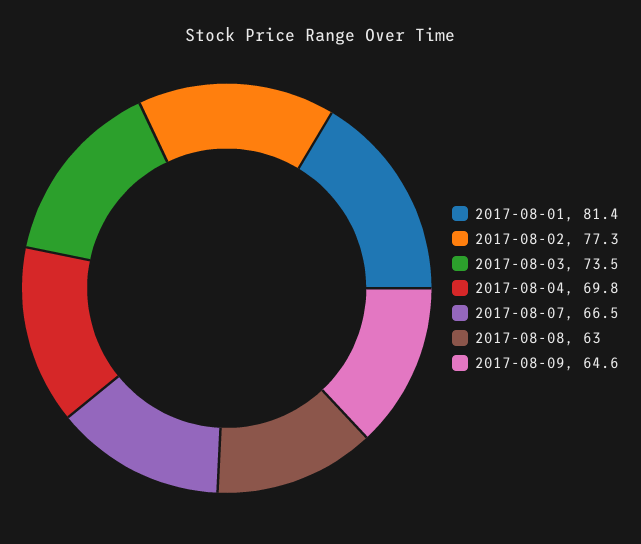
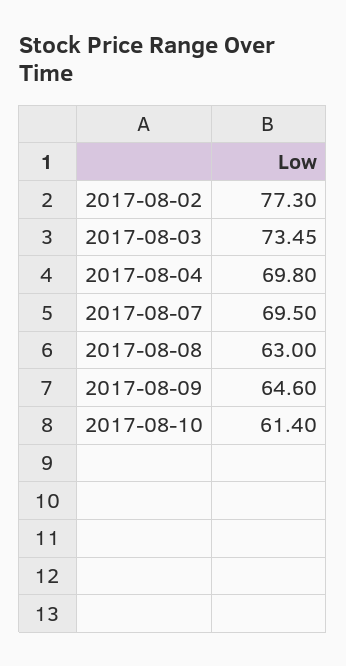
2017-08-01: 81.4 -> none
2017-08-07: 66.5 -> 69.5
2017-08-10: none -> 61.4

